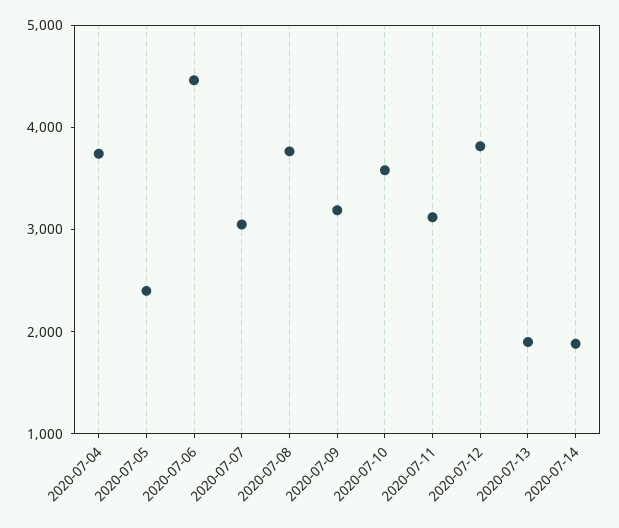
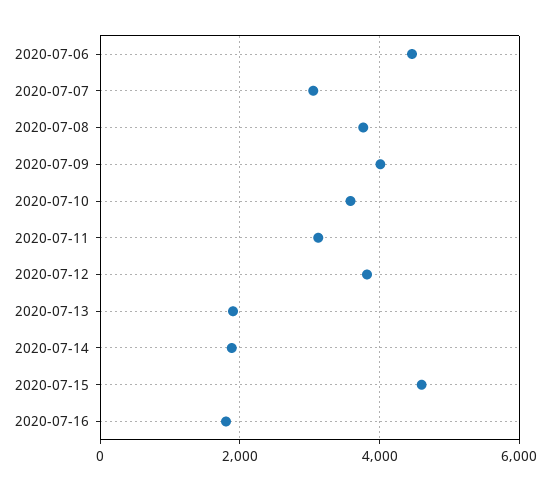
2020-07-04: 3800 -> none
2020-07-05: 2400 -> none
2020-07-09: 3200 -> 4000
2020-07-15: none -> 4600
2020-07-16: none -> 1800

